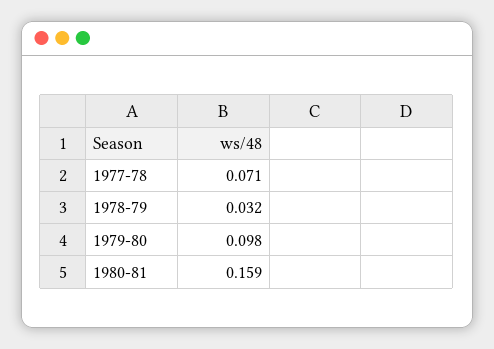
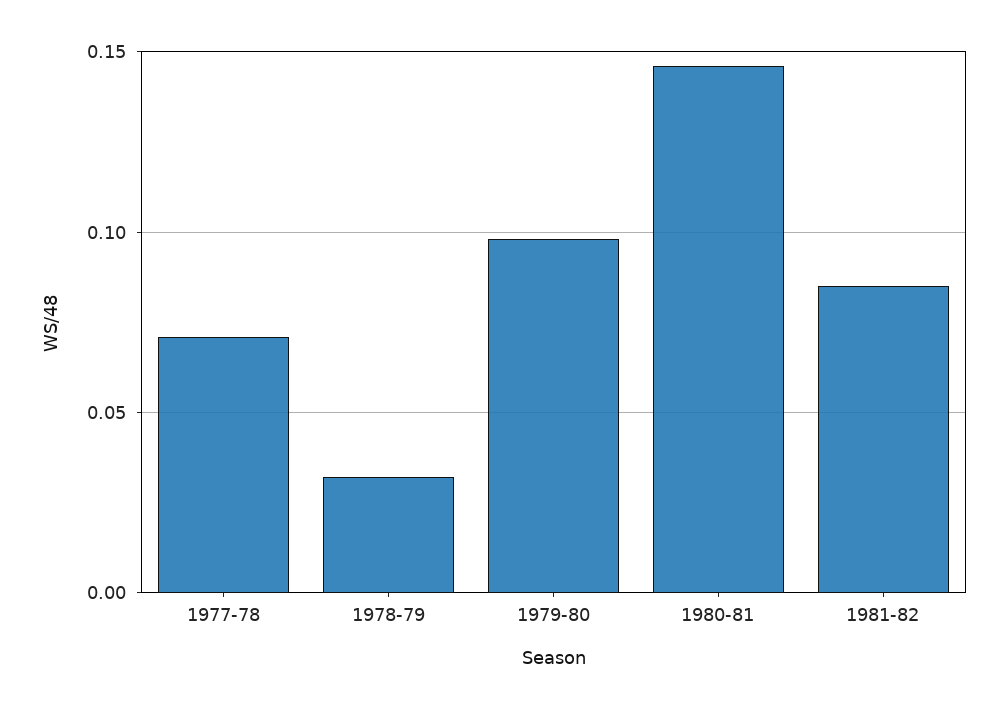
1980-81: 0.159 -> 0.145
1981-82: none -> 0.085

